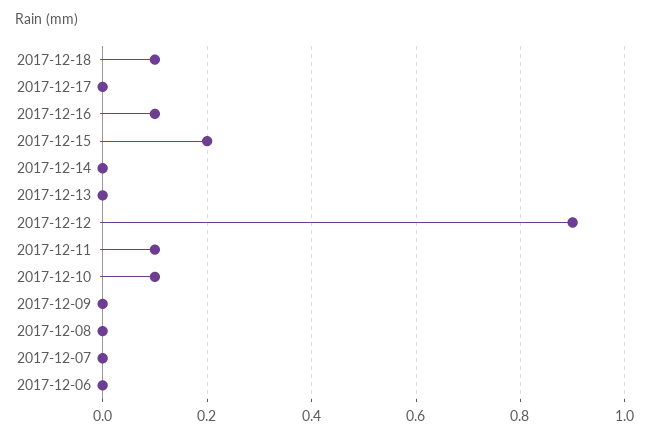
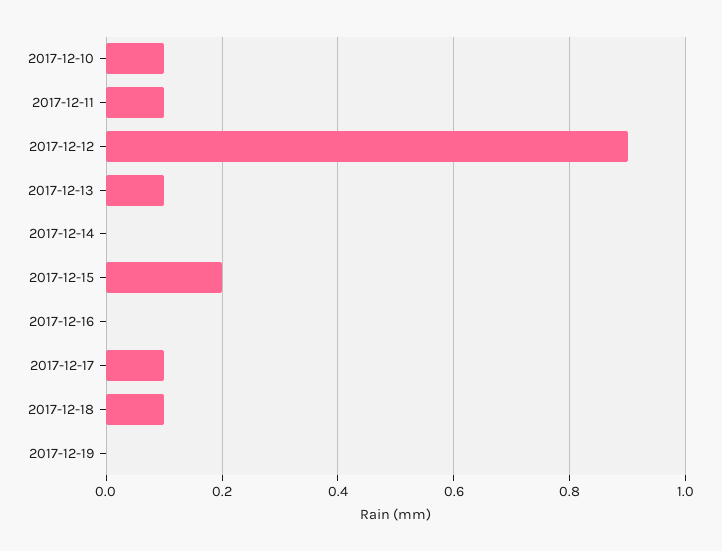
2017-12-17: 0 -> 0.1
2017-12-16: 0.1 -> 0
2017-12-13: 0 -> 0.1
2017-12-09: 0 -> none
2017-12-08: 0 -> none
2017-12-07: 0 -> none
2017-12-06: 0 -> none
2017-12-19: none -> 0

